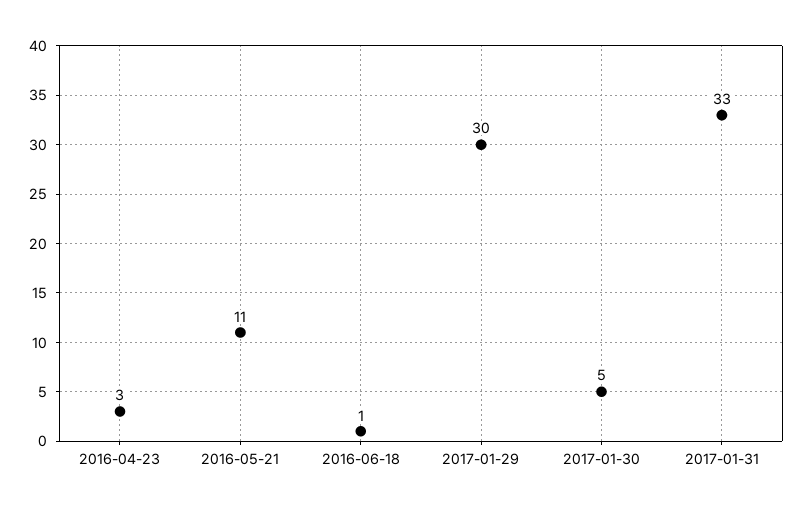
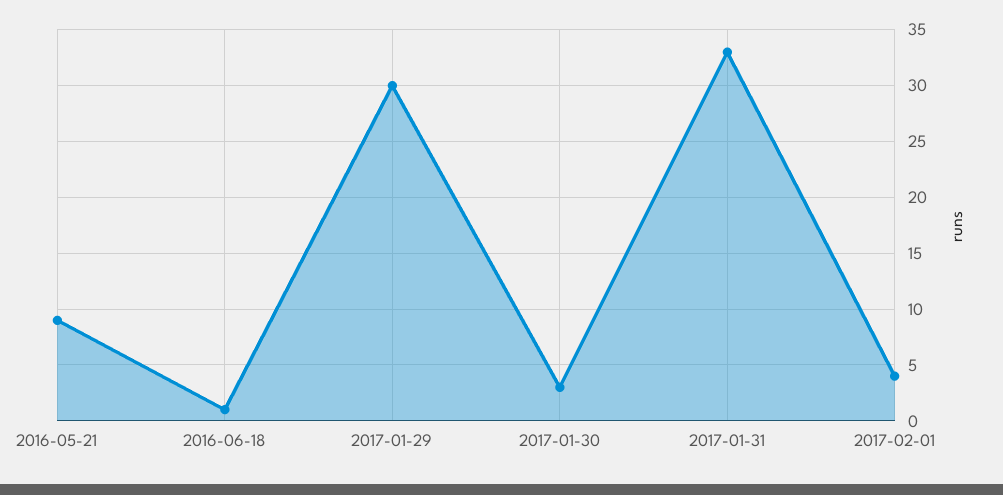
2016-04-23: 3 -> none
2016-05-21: 11 -> 9
2017-01-30: 5 -> 3
2017-02-01: none -> 4

